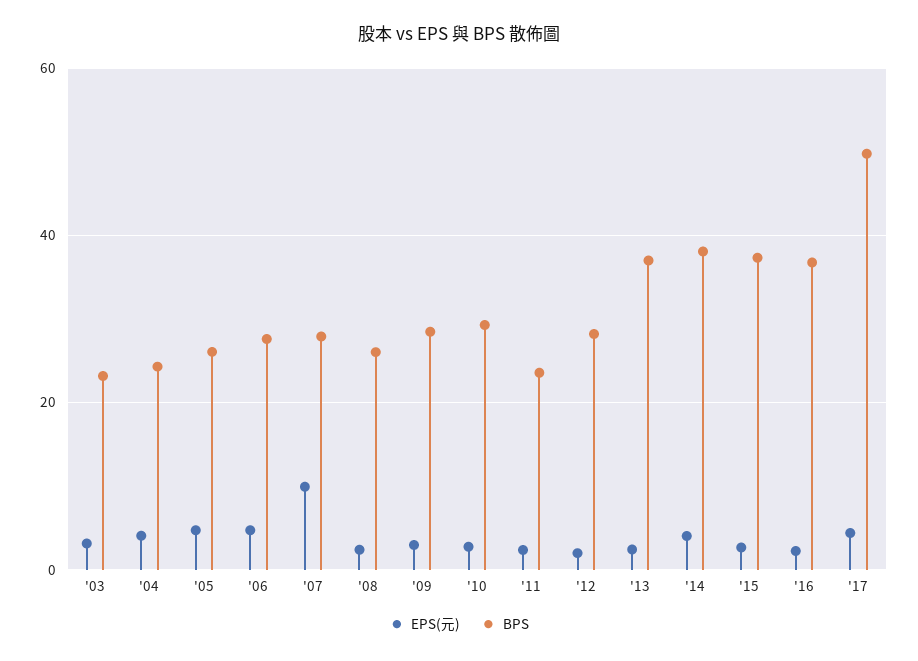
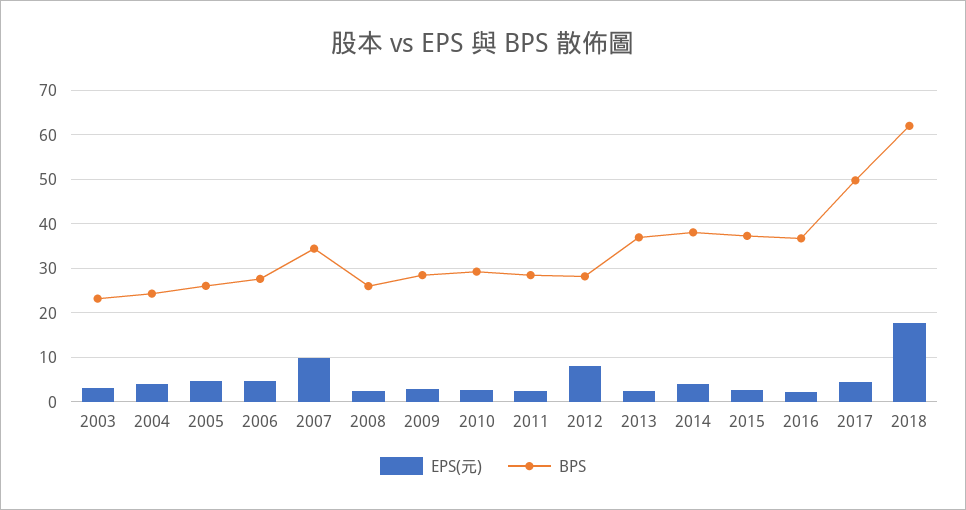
BPS, '07: 28 -> 34
BPS, '11: 24 -> 28
EPS(元), '12: 2 -> 8
EPS(元), 2018: none -> 18
BPS, 2018: none -> 62

